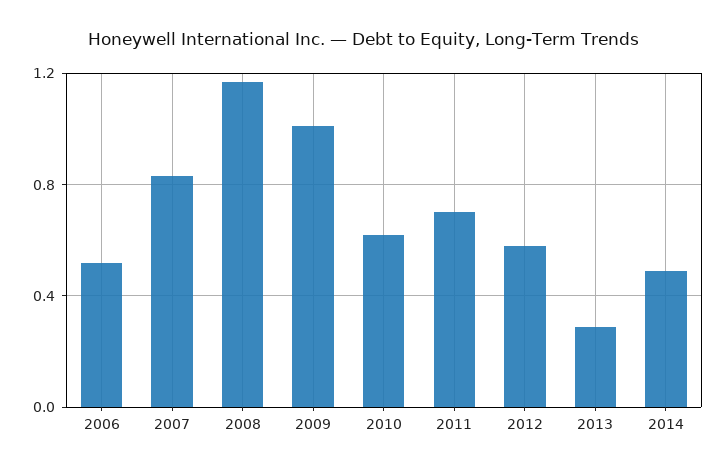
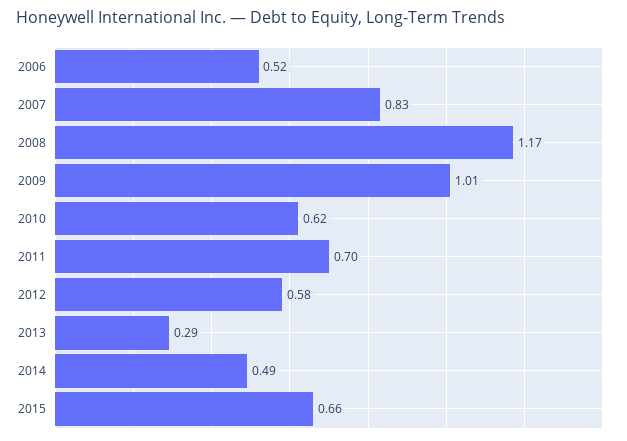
2015: none -> 0.66

